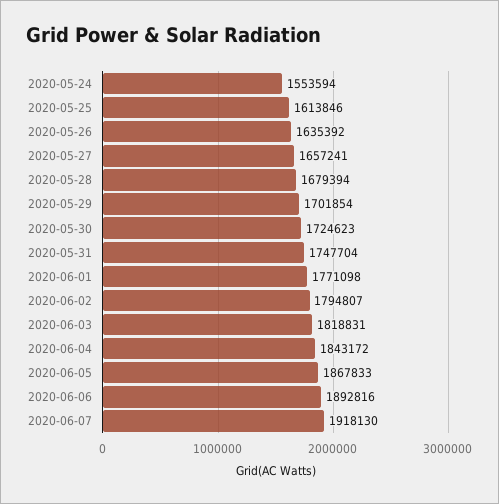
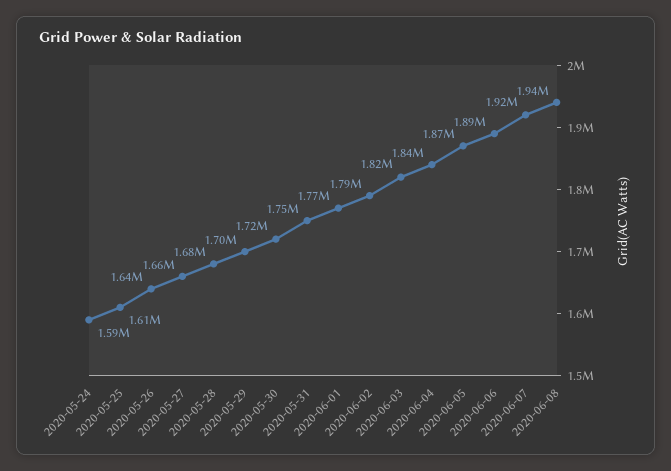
2020-05-24: 1553594 -> 1590000
2020-06-08: none -> 1940000

